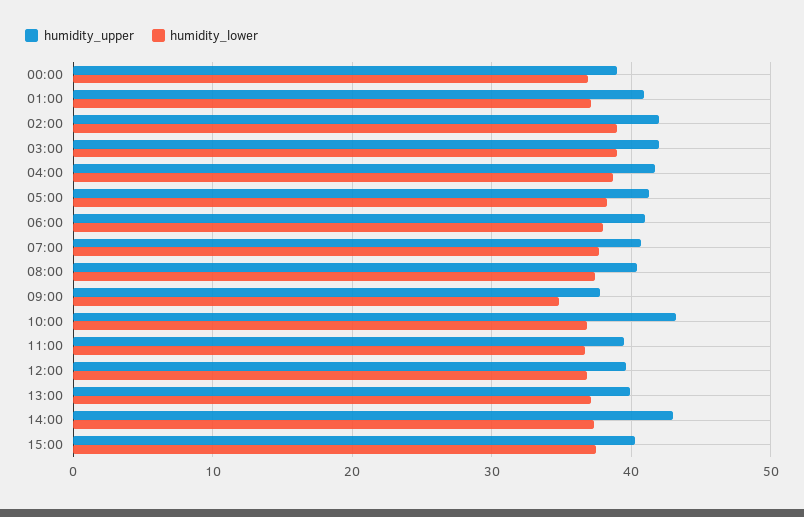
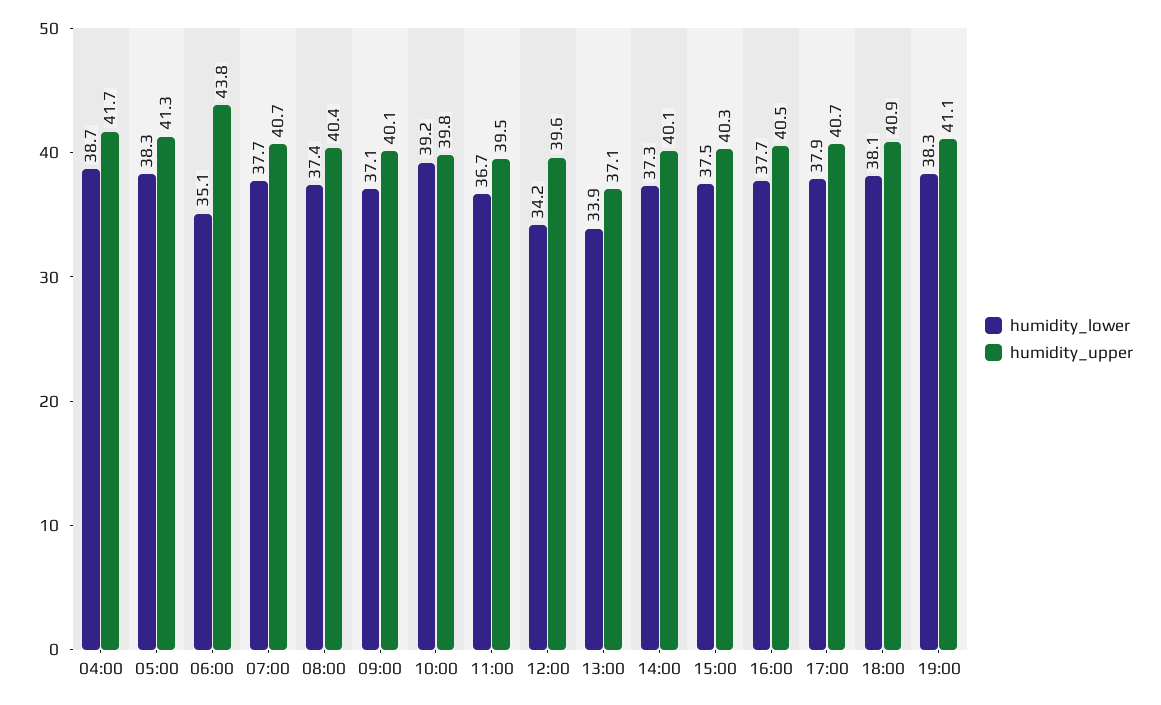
humidity_upper, 00:00: 39 -> none
humidity_lower, 00:00: 37 -> none
humidity_upper, 01:00: 41 -> none
humidity_lower, 01:00: 37 -> none
humidity_upper, 02:00: 42 -> none
humidity_lower, 02:00: 39 -> none
humidity_upper, 03:00: 42 -> none
humidity_lower, 03:00: 39 -> none
humidity_upper, 06:00: 41 -> 43.8
humidity_lower, 06:00: 38 -> 35.1
humidity_upper, 09:00: 38 -> 40.1
humidity_lower, 09:00: 35 -> 37.1
humidity_upper, 10:00: 43 -> 39.8
humidity_lower, 10:00: 37 -> 39.2
humidity_lower, 12:00: 37 -> 34.2
humidity_upper, 13:00: 40 -> 37.1
humidity_lower, 13:00: 37 -> 33.9
humidity_upper, 14:00: 43 -> 40.1
humidity_lower, 16:00: none -> 37.7
humidity_upper, 16:00: none -> 40.5
humidity_lower, 17:00: none -> 37.9
humidity_upper, 17:00: none -> 40.7
humidity_lower, 18:00: none -> 38.1
humidity_upper, 18:00: none -> 40.9
humidity_lower, 19:00: none -> 38.3
humidity_upper, 19:00: none -> 41.1

